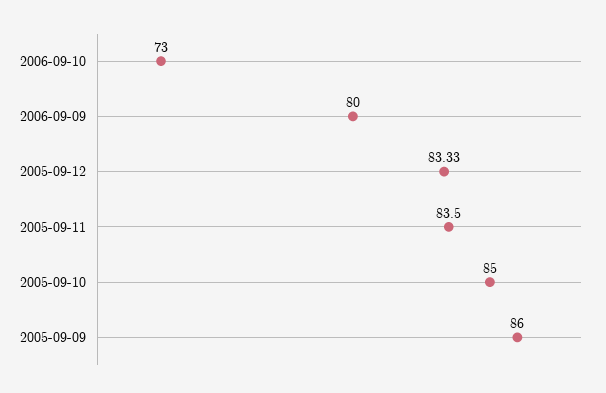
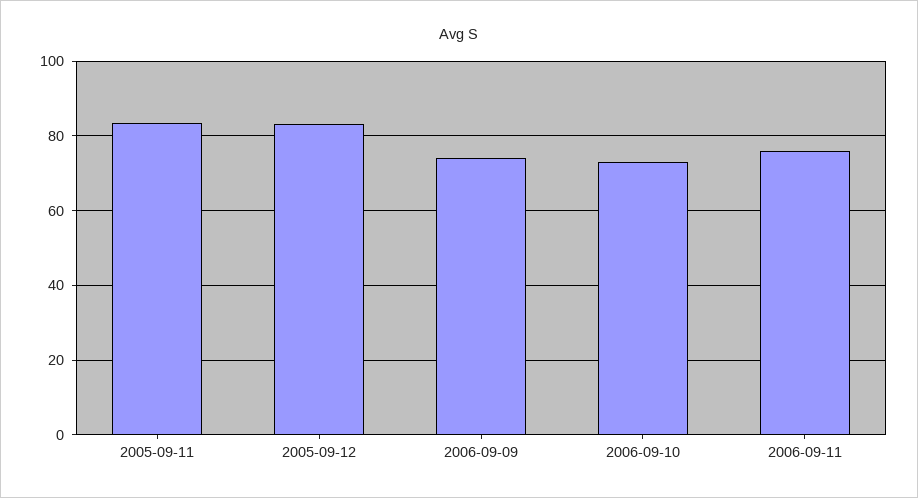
2006-09-09: 80 -> 74
2005-09-10: 85 -> none
2005-09-09: 86 -> none
2006-09-11: none -> 76

